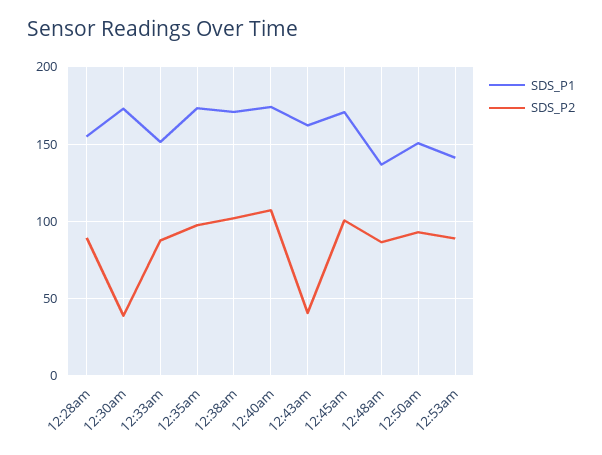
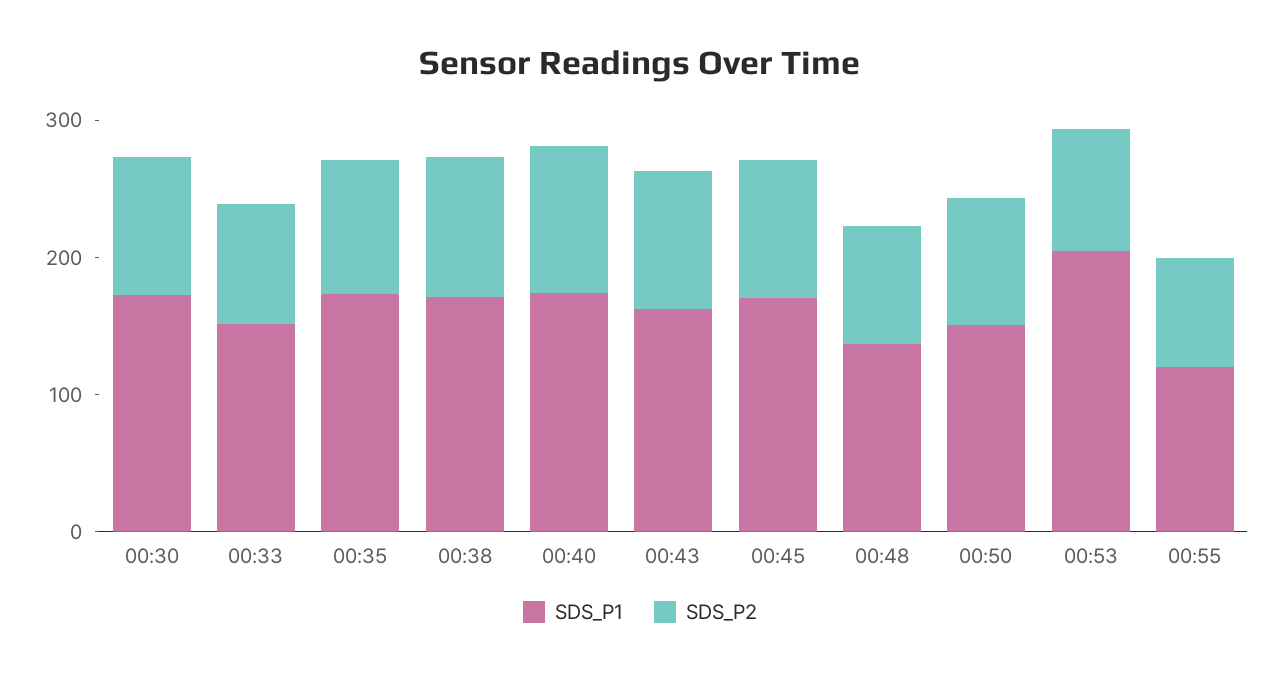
SDS_P1, 12:28am: 155 -> none
SDS_P2, 12:28am: 90 -> none
SDS_P2, 12:30am: 40 -> 100
SDS_P2, 12:43am: 40 -> 100
SDS_P1, 12:53am: 140 -> 200
SDS_P1, 00:55: none -> 120
SDS_P2, 00:55: none -> 80

